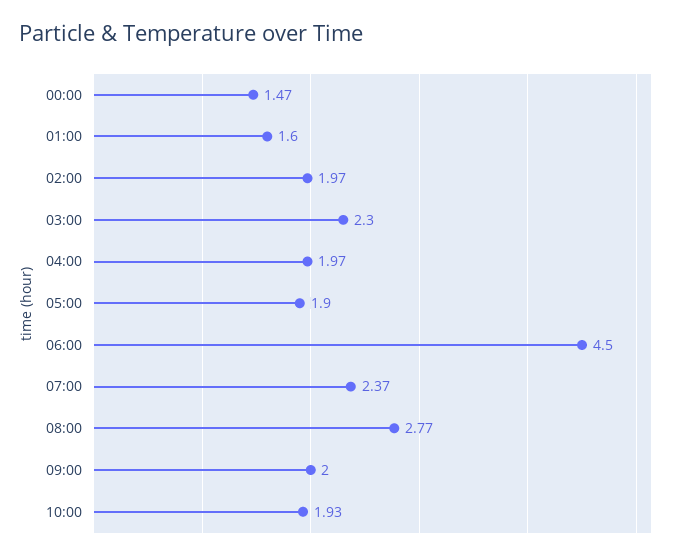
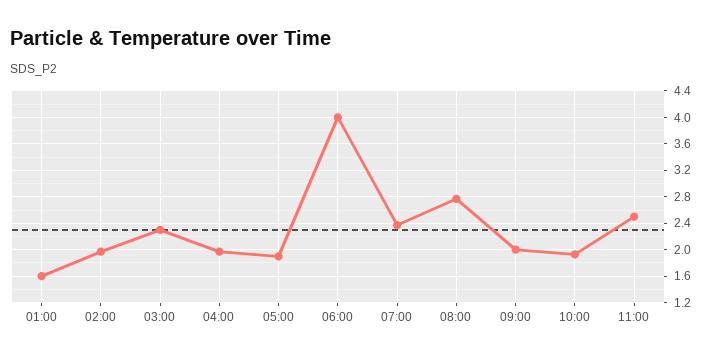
00:00: 1.47 -> none
06:00: 4.5 -> 4
11:00: none -> 2.5

